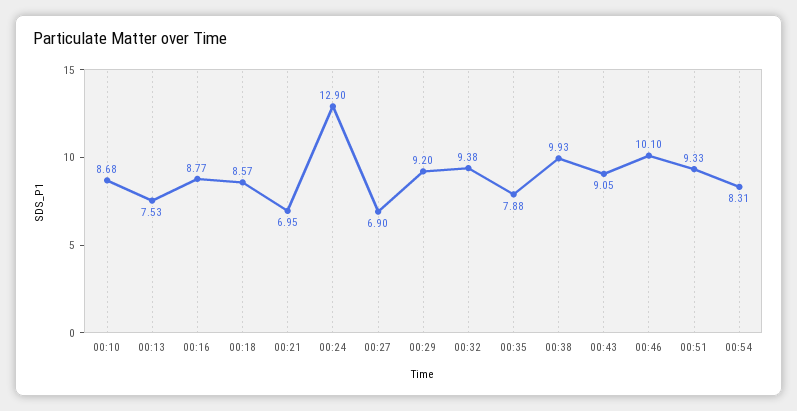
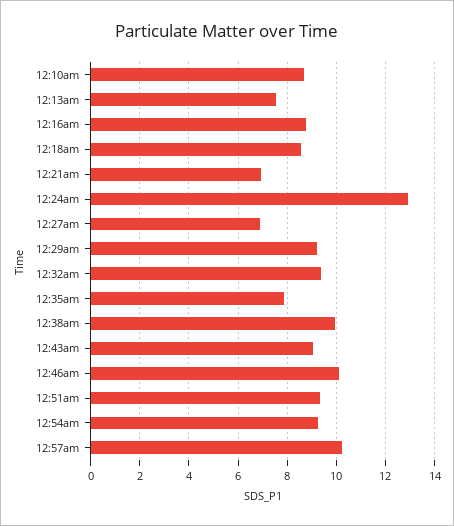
00:54: 8.31 -> 9.25
12:57am: none -> 10.25

